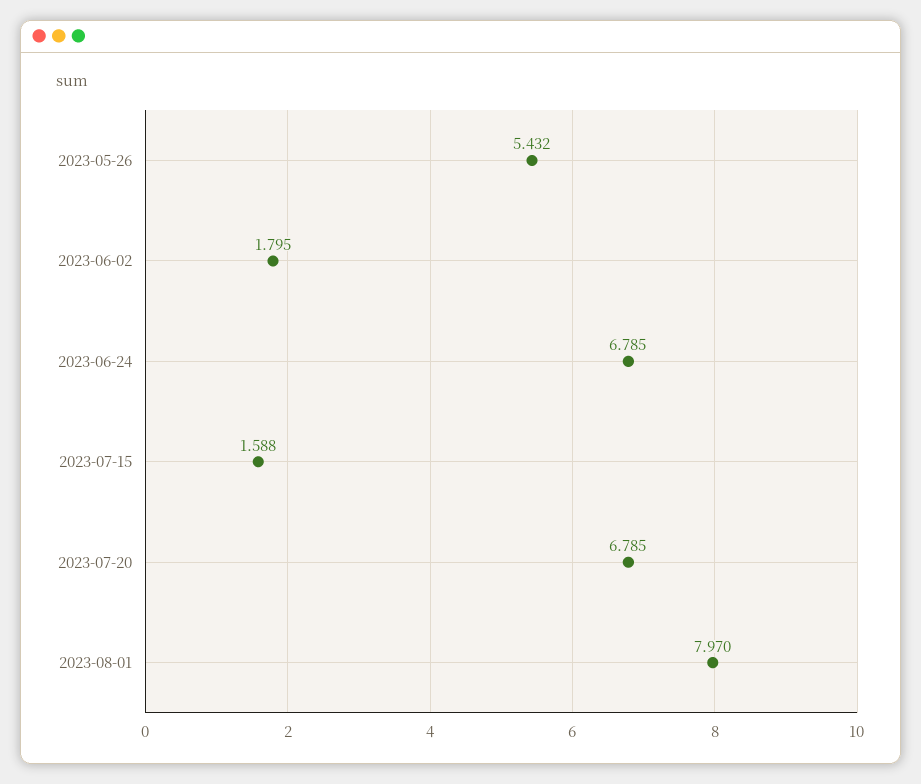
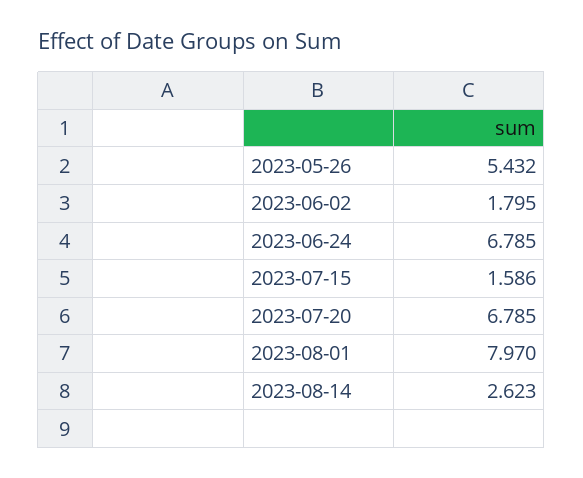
2023-07-15: 1.588 -> 1.586
2023-08-14: none -> 2.623

